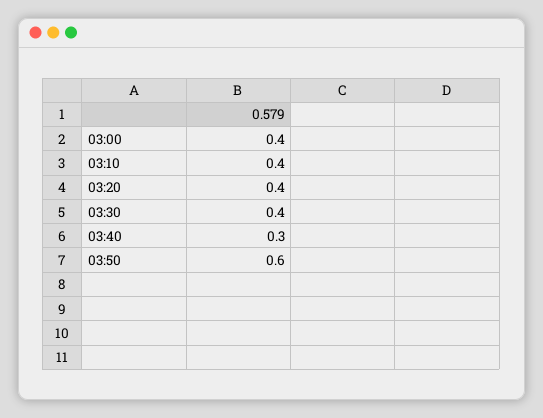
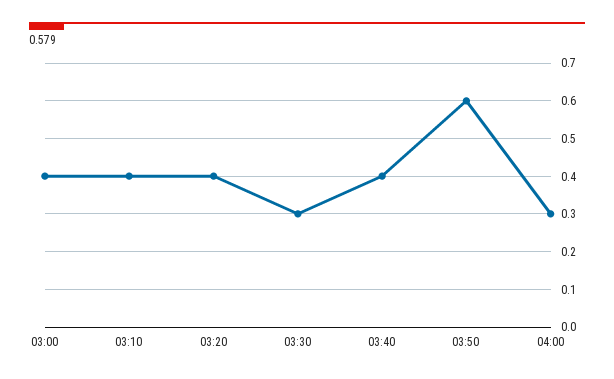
03:30: 0.4 -> 0.3
03:40: 0.3 -> 0.4
04:00: none -> 0.3

